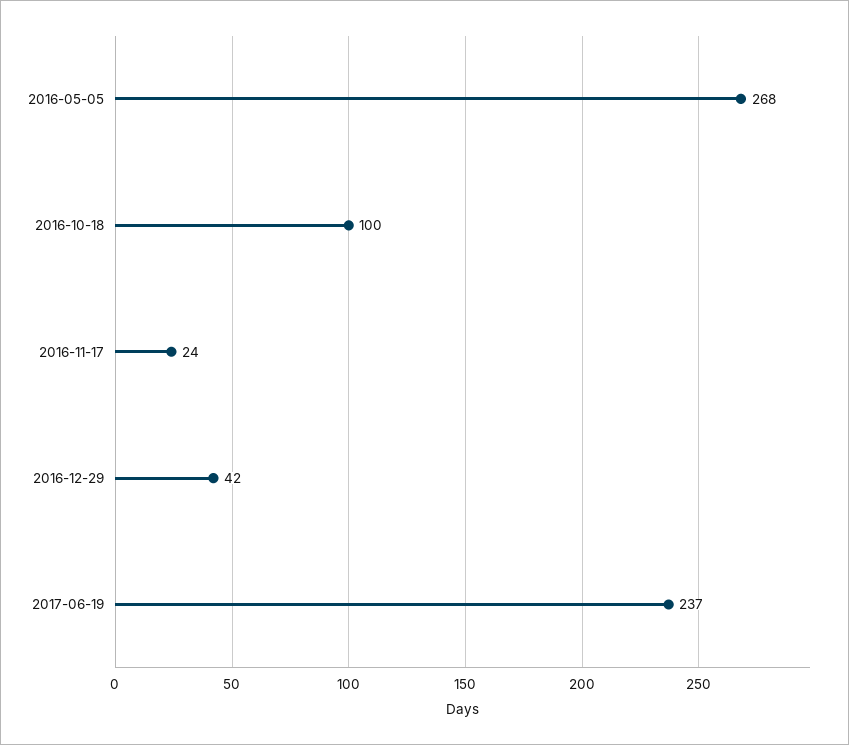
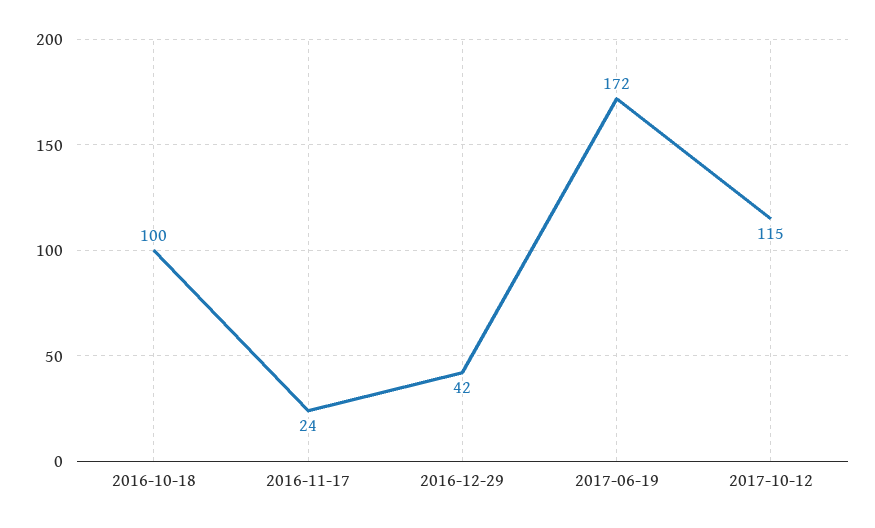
2016-05-05: 268 -> none
2017-06-19: 237 -> 172
2017-10-12: none -> 115

